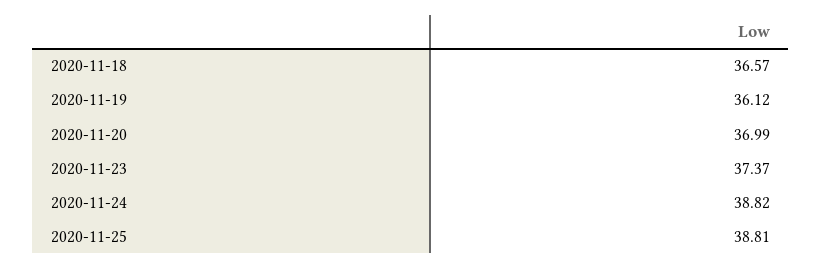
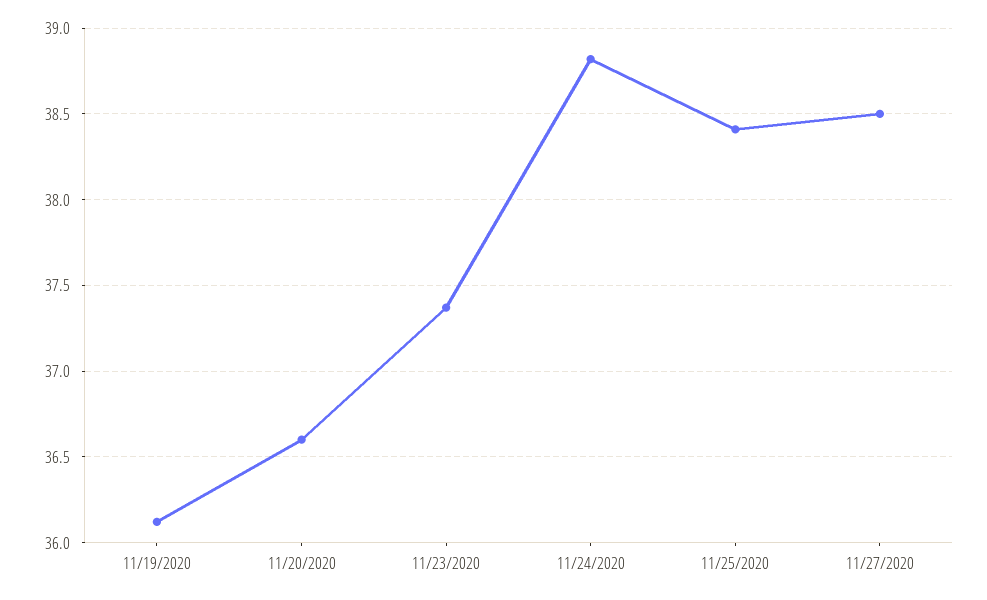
2020-11-18: 36.57 -> none
2020-11-20: 36.99 -> 36.6
2020-11-25: 38.81 -> 38.4
11/27/2020: none -> 38.5

